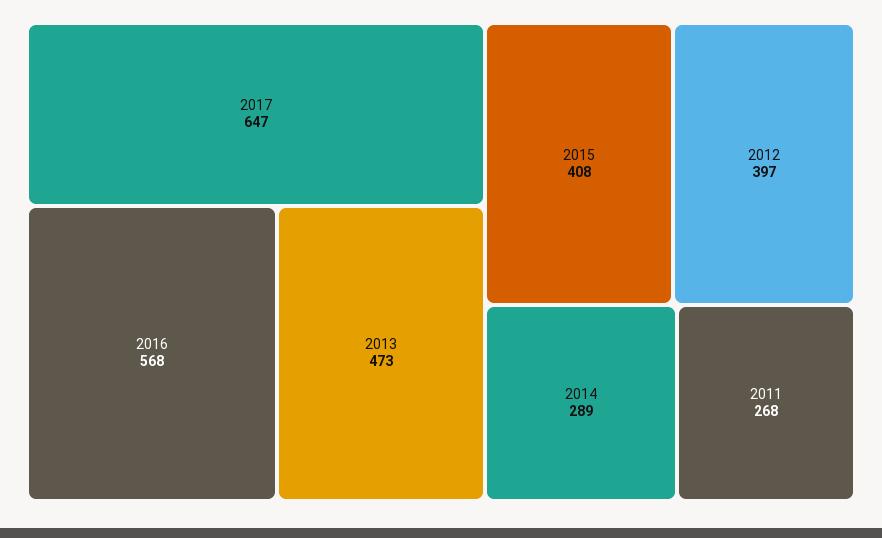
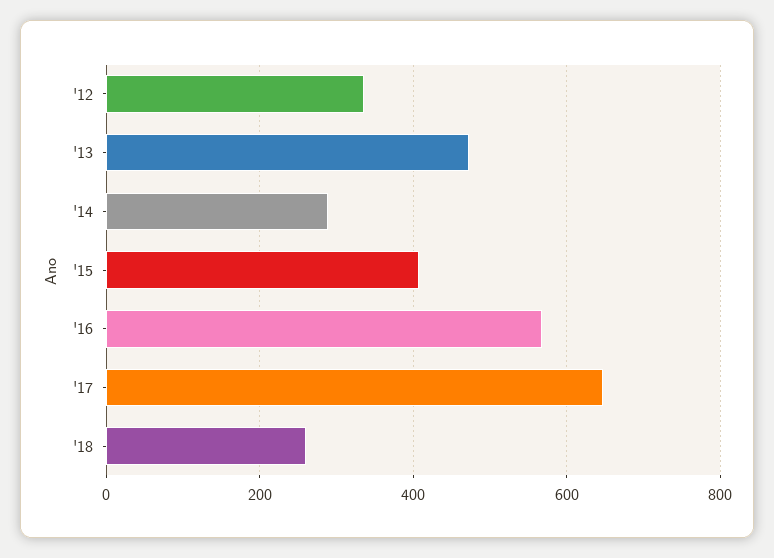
2012: 397 -> 340
2011: 268 -> none
'18: none -> 260

